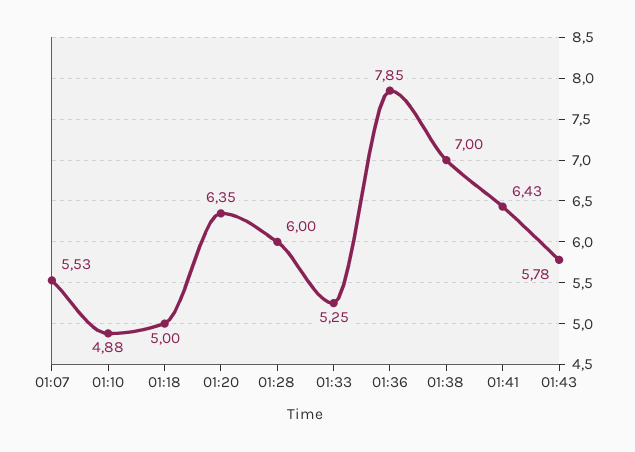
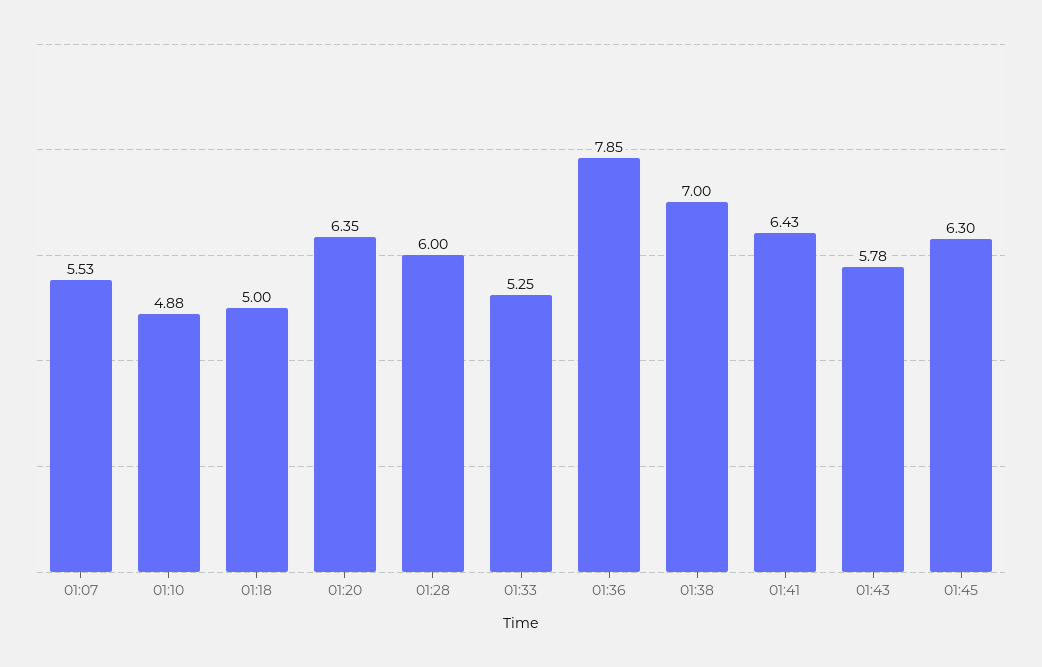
01:45: none -> 6.3

